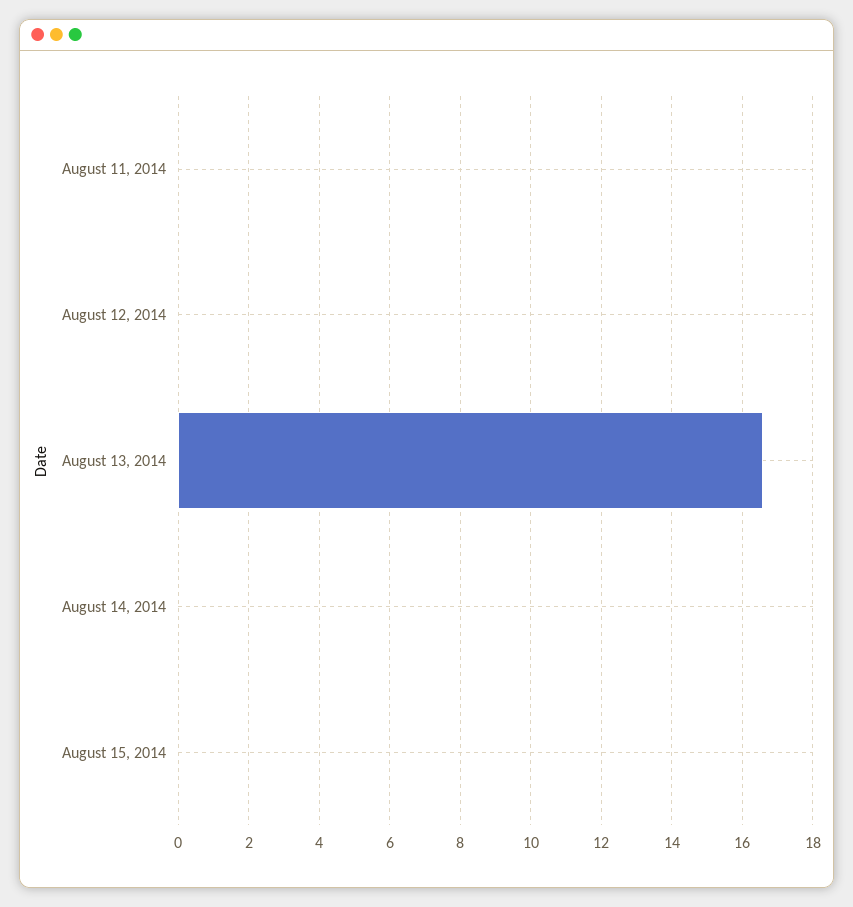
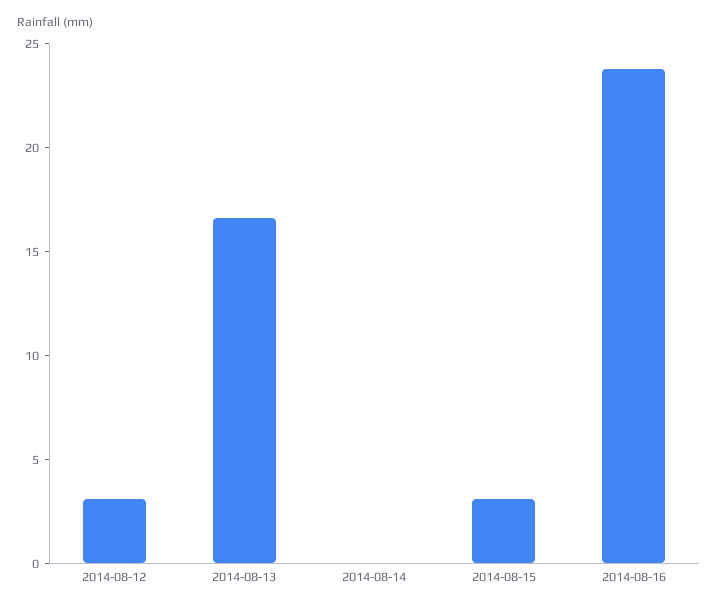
August 11, 2014: 0 -> none
August 12, 2014: 0 -> 3
August 15, 2014: 0 -> 3
2014-08-16: none -> 24

